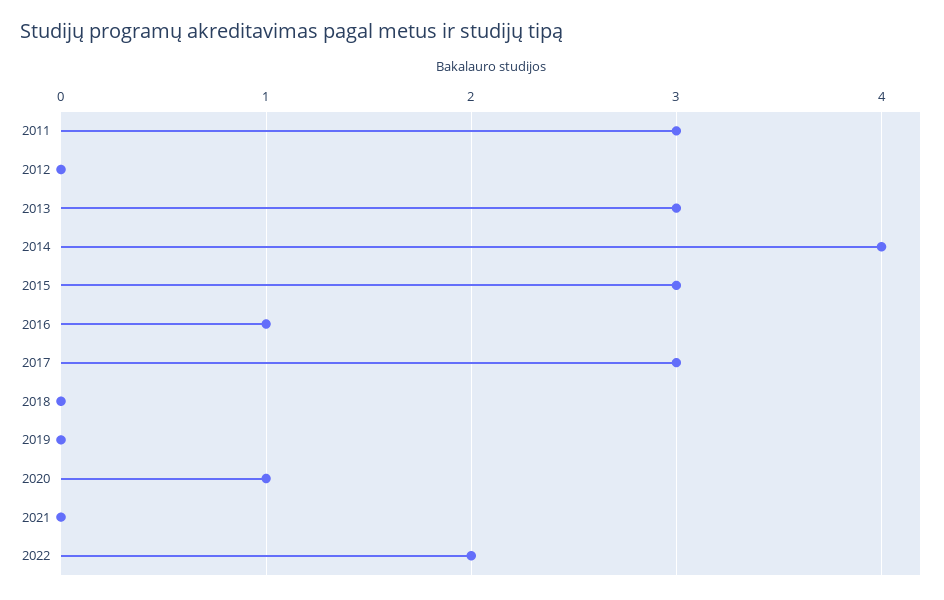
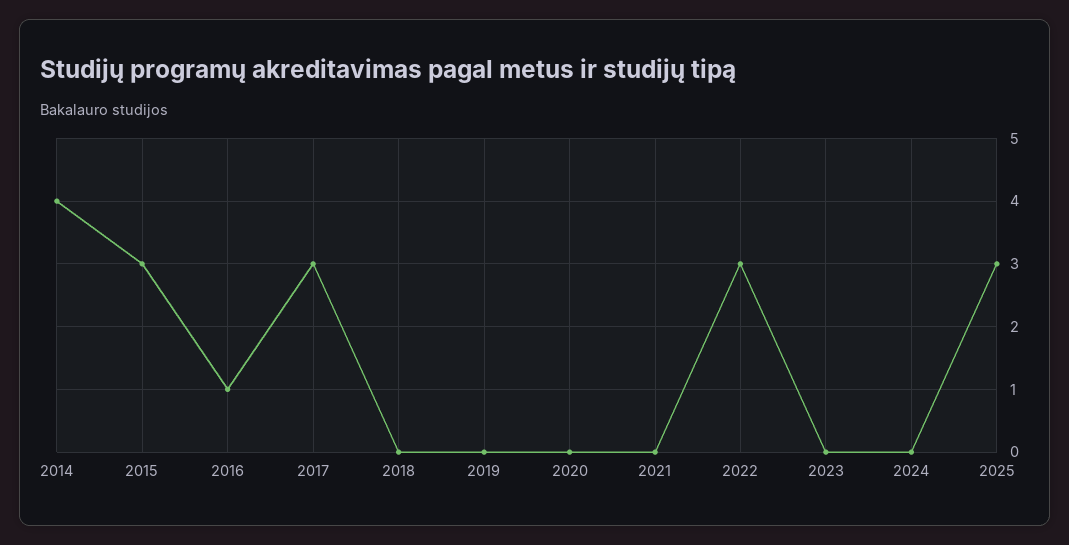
2011: 3 -> none
2012: 0 -> none
2013: 3 -> none
2020: 1 -> 0
2022: 2 -> 3
2023: none -> 0
2024: none -> 0
2025: none -> 3

